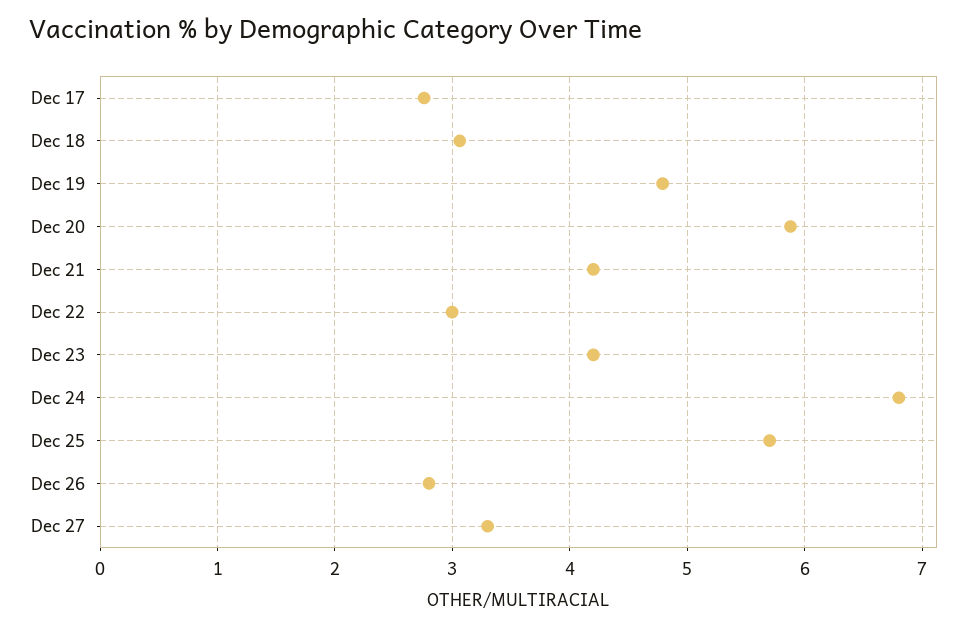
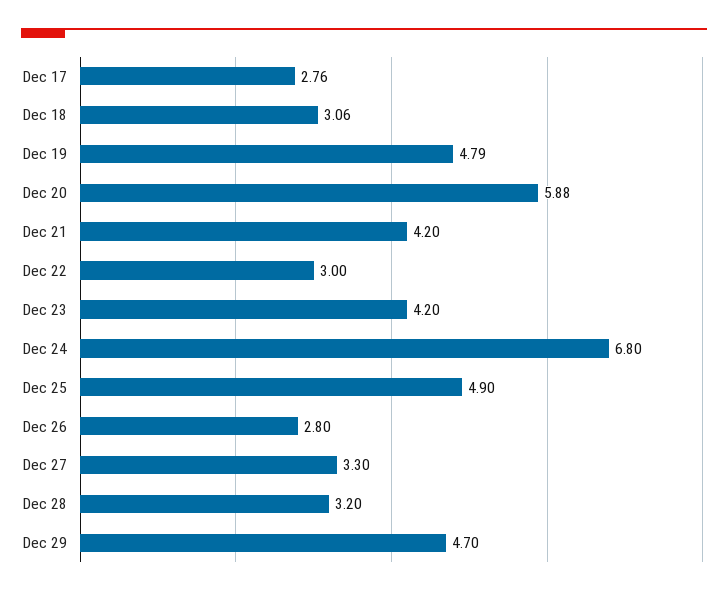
Dec 25: 5.7 -> 4.9
Dec 28: none -> 3.2
Dec 29: none -> 4.7

